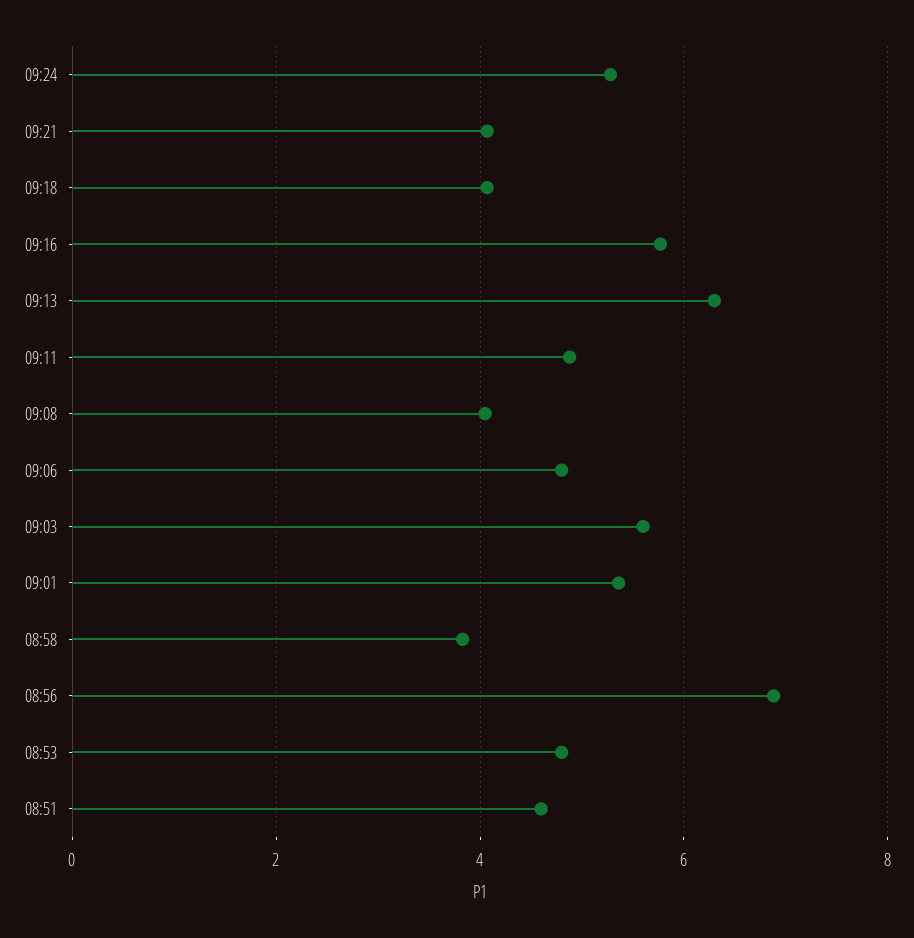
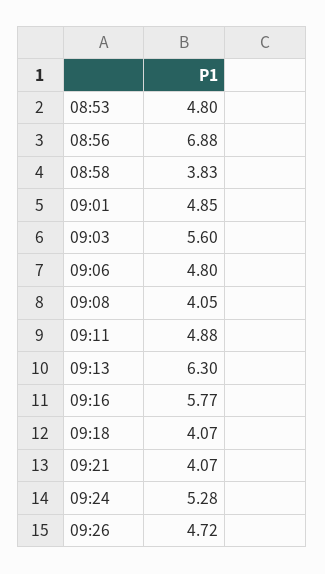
09:01: 5.4 -> 4.85
08:51: 4.6 -> none
09:26: none -> 4.72

